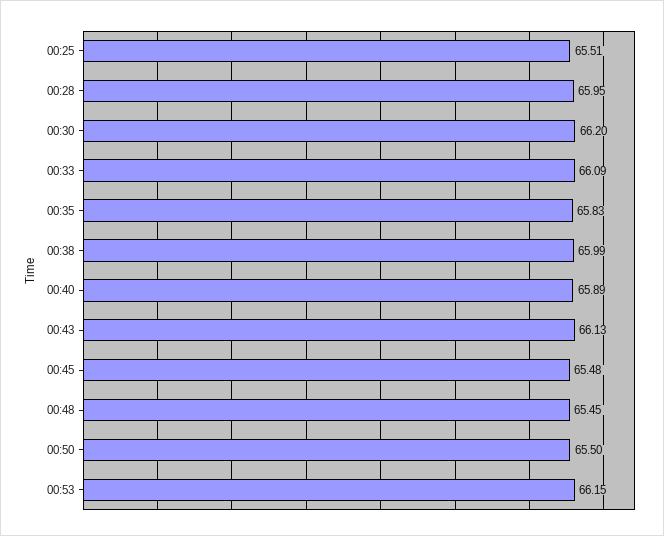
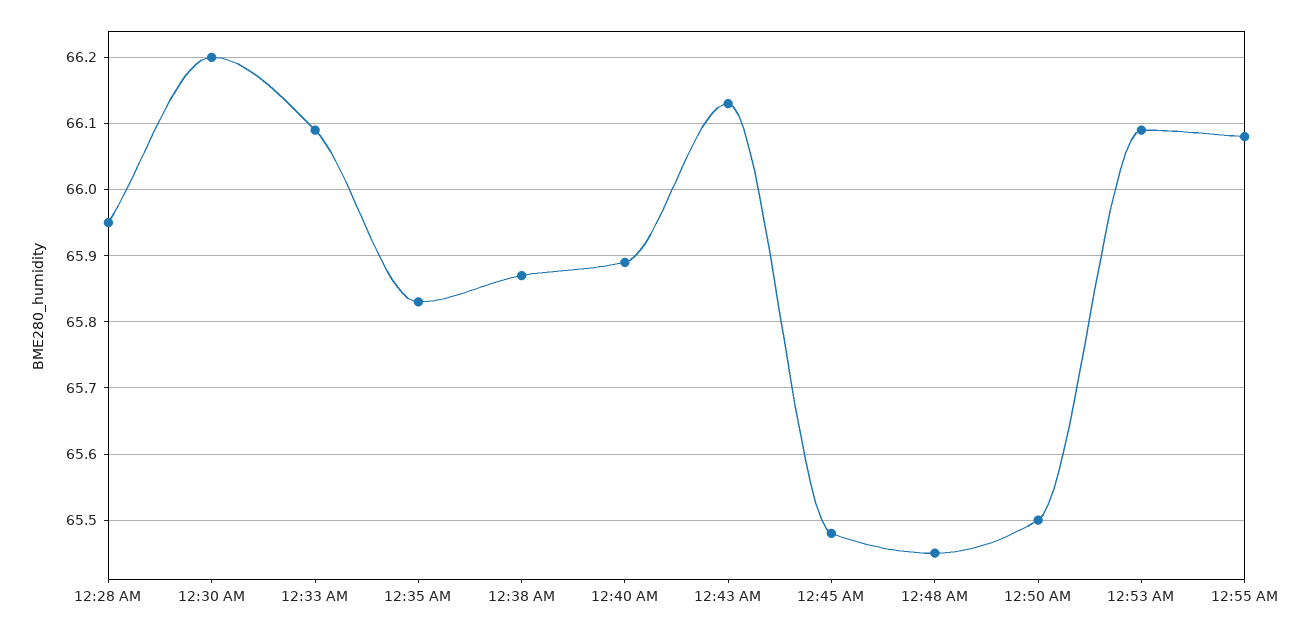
00:25: 65.51 -> none
00:38: 65.99 -> 65.87
00:53: 66.15 -> 66.09
12:55 AM: none -> 66.08

